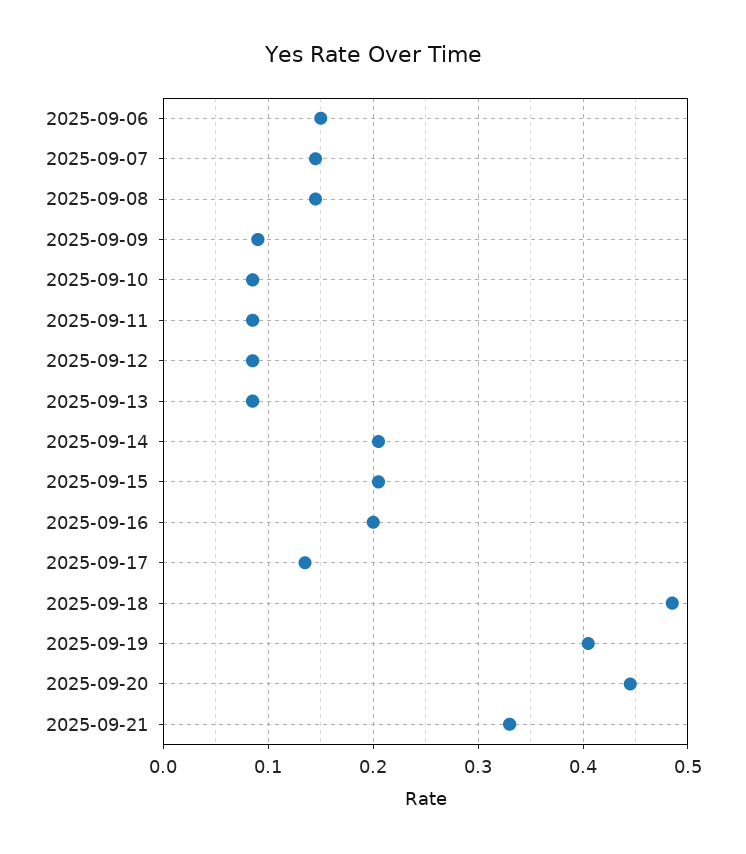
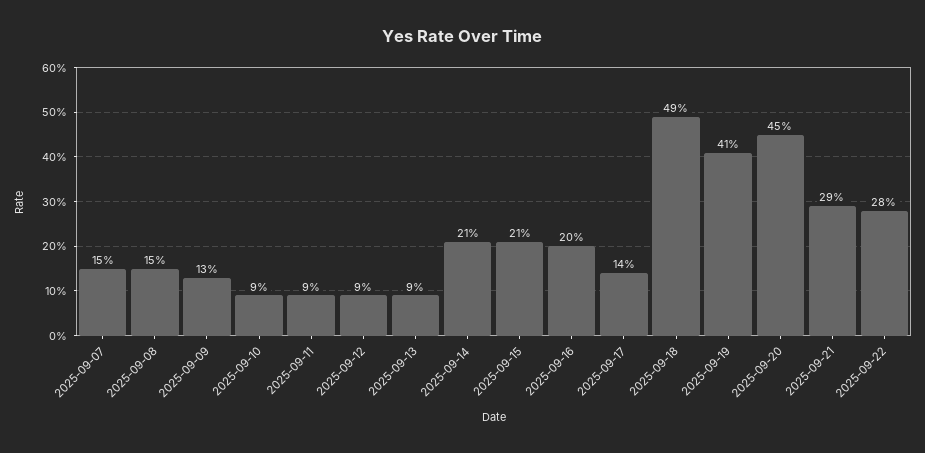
2025-09-06: 0.15 -> none
2025-09-09: 0.09 -> 0.13
2025-09-21: 0.33 -> 0.29
2025-09-22: none -> 0.28

